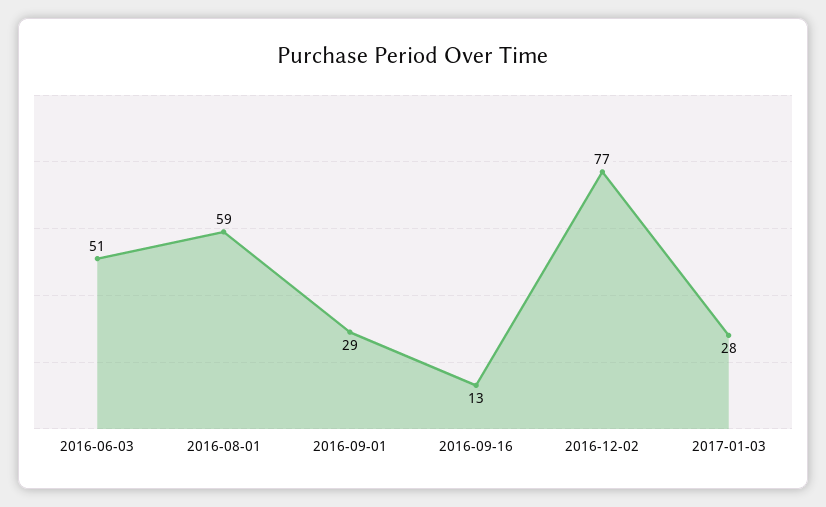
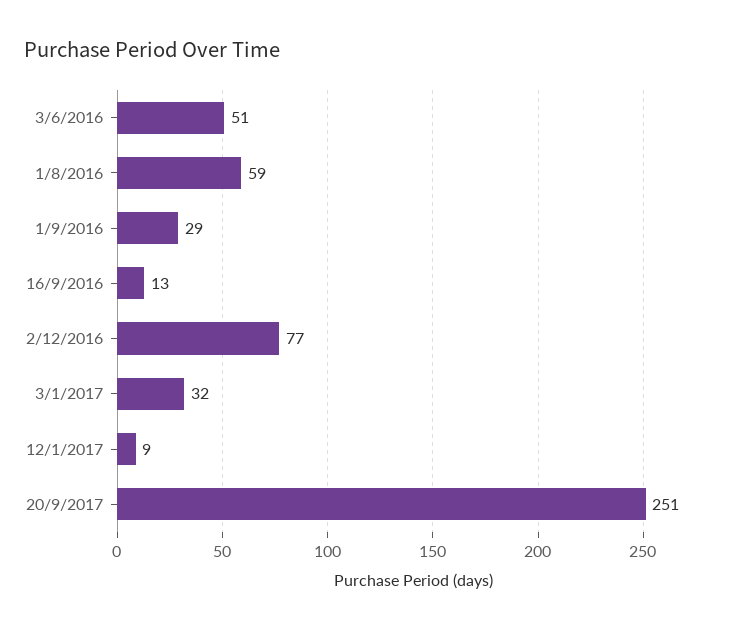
2017-01-03: 28 -> 32
12/1/2017: none -> 9
20/9/2017: none -> 251

